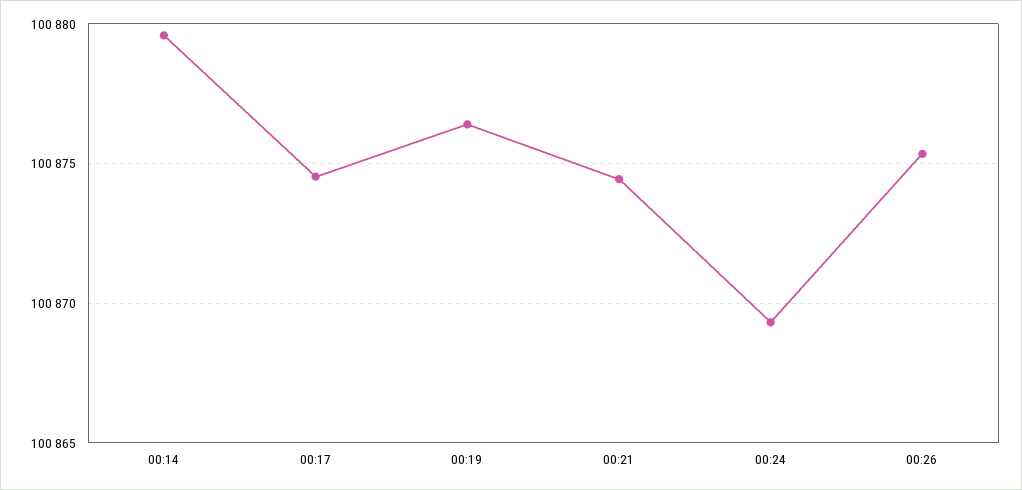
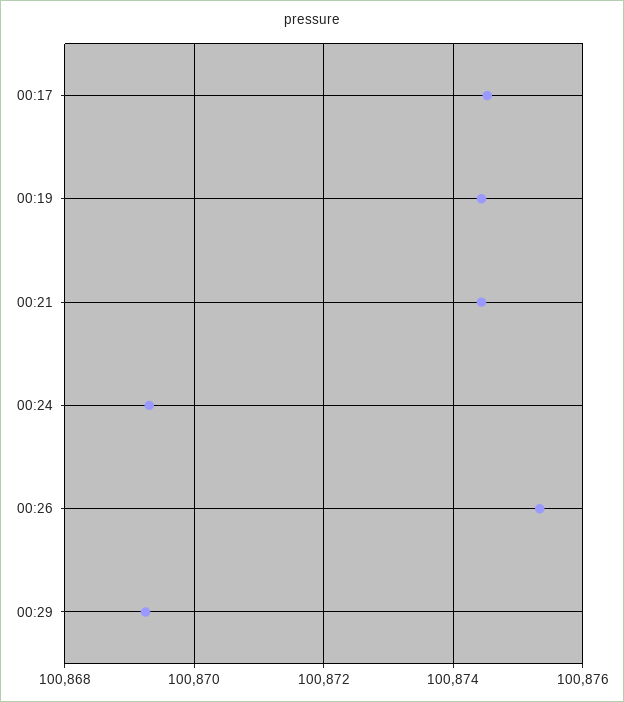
00:14: 100879.5 -> none
00:19: 100876.5 -> 100874.4
00:29: none -> 100869.2

